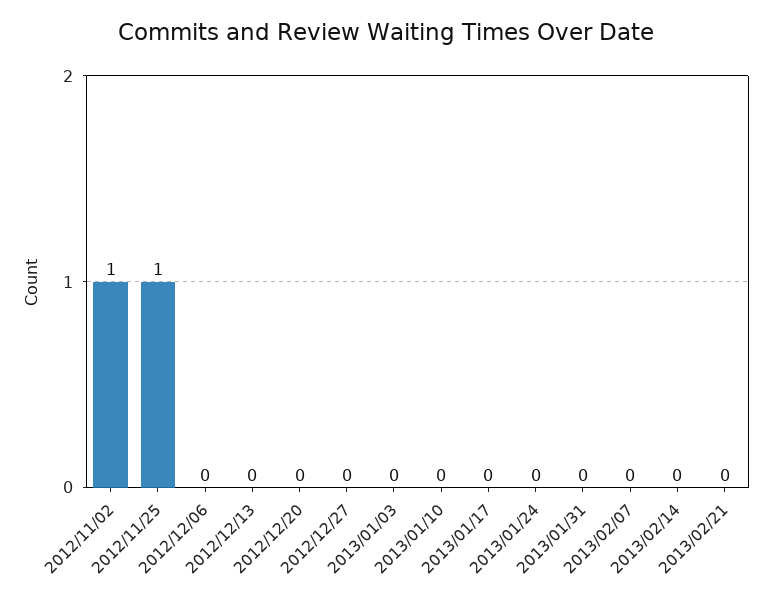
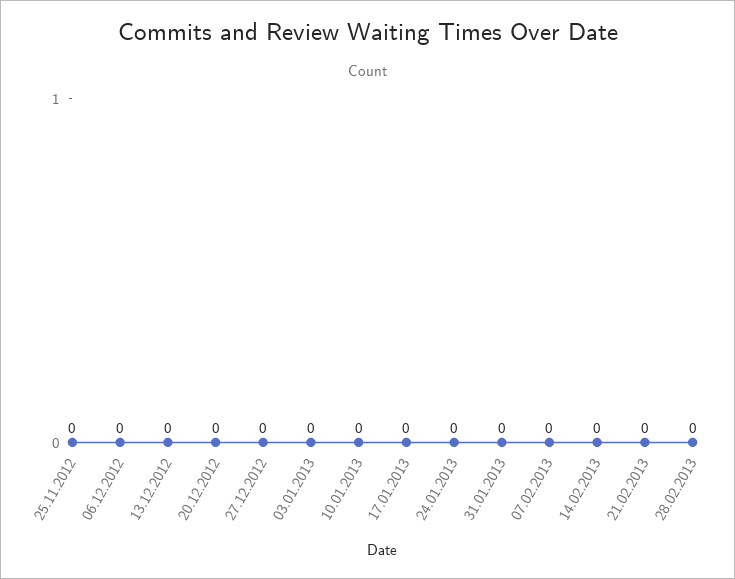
2012/11/02: 1 -> none
2012/11/25: 1 -> 0
28.02.2013: none -> 0

